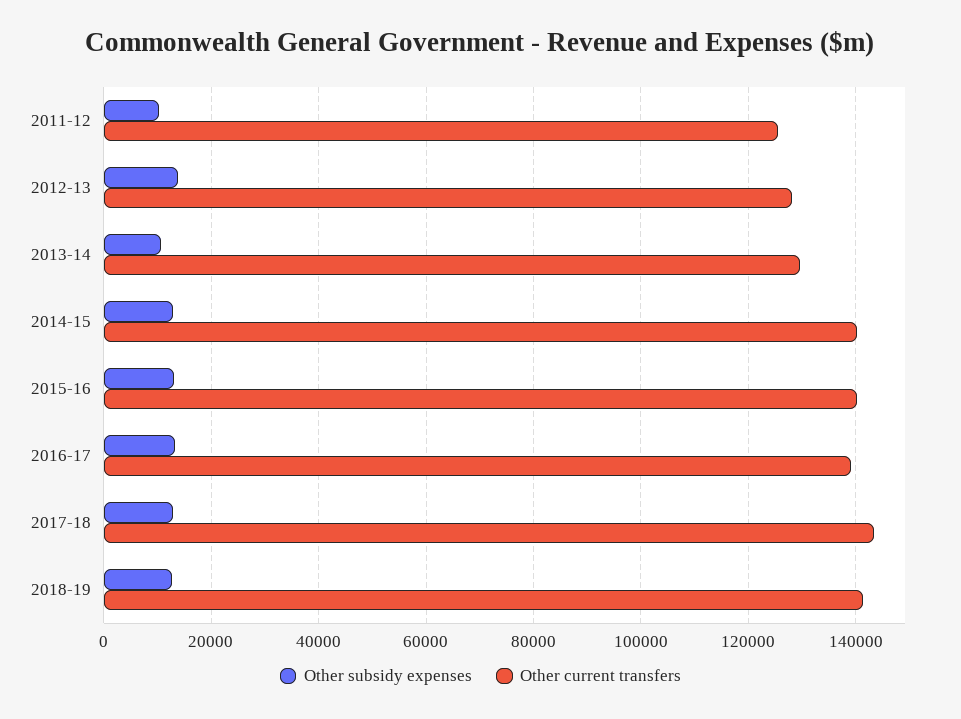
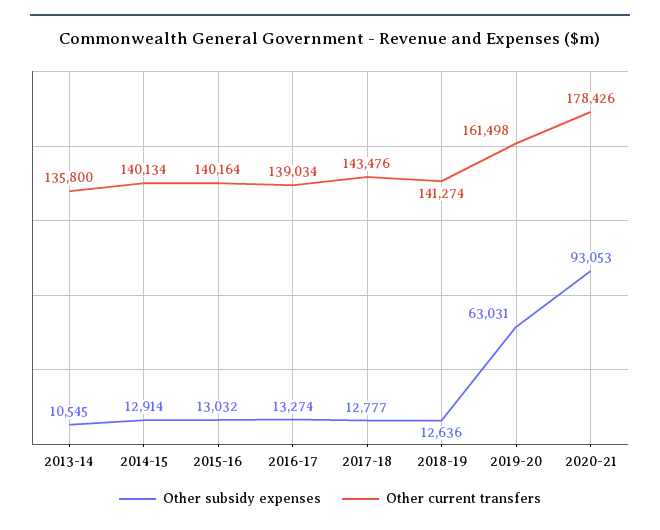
Other subsidy expenses, 2011-12: 10000 -> none
Other current transfers, 2011-12: 126000 -> none
Other subsidy expenses, 2012-13: 14000 -> none
Other current transfers, 2012-13: 128000 -> none
Other current transfers, 2013-14: 130000 -> 135800
Other subsidy expenses, 2019-20: none -> 63031
Other current transfers, 2019-20: none -> 161498
Other subsidy expenses, 2020-21: none -> 93053
Other current transfers, 2020-21: none -> 178426

